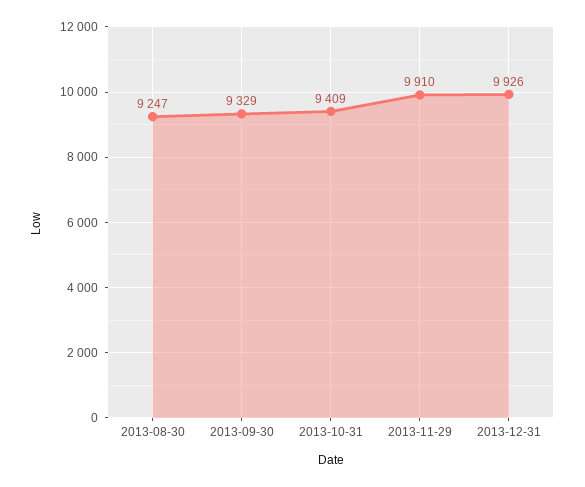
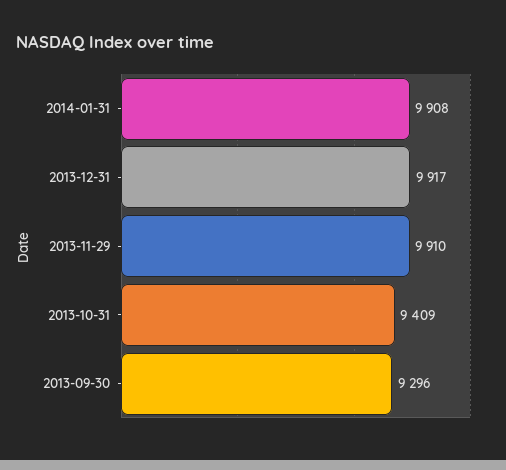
2013-08-30: 9247 -> none
2013-09-30: 9329 -> 9296
2013-12-31: 9926 -> 9917
2014-01-31: none -> 9908

